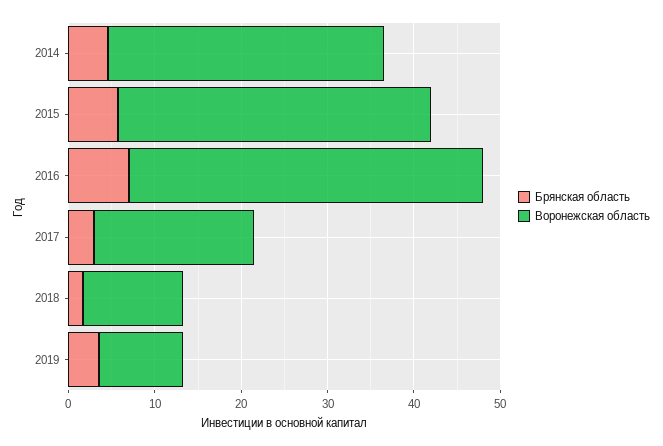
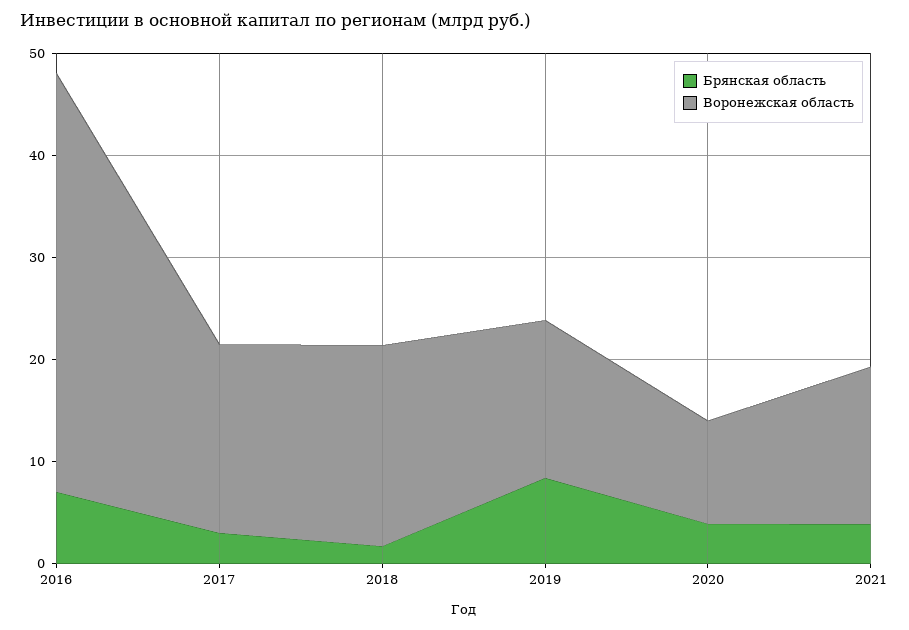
Брянская область, 2014: 4 -> none
Воронежская область, 2014: 32 -> none
Брянская область, 2015: 6 -> none
Воронежская область, 2015: 36 -> none
Воронежская область, 2018: 12 -> 20
Брянская область, 2019: 4 -> 8
Воронежская область, 2019: 10 -> 16
Брянская область, 2020: none -> 4
Воронежская область, 2020: none -> 10
Брянская область, 2021: none -> 4
Воронежская область, 2021: none -> 16

